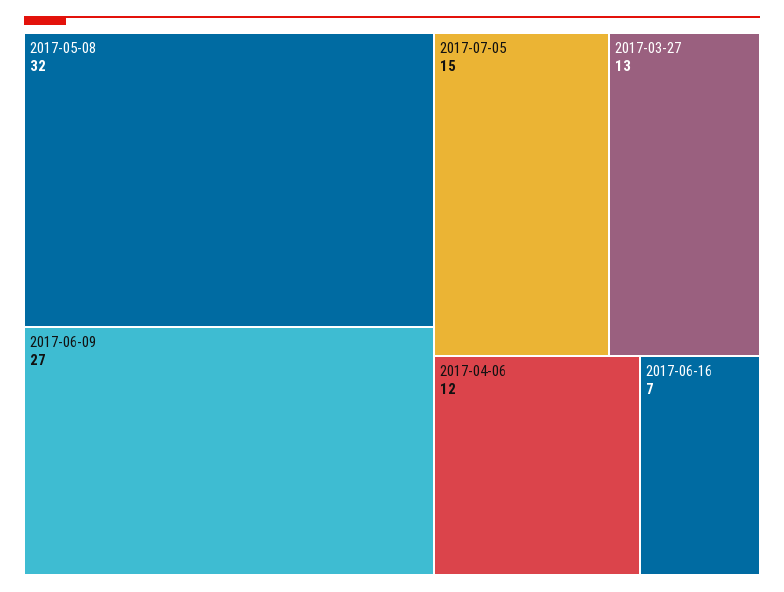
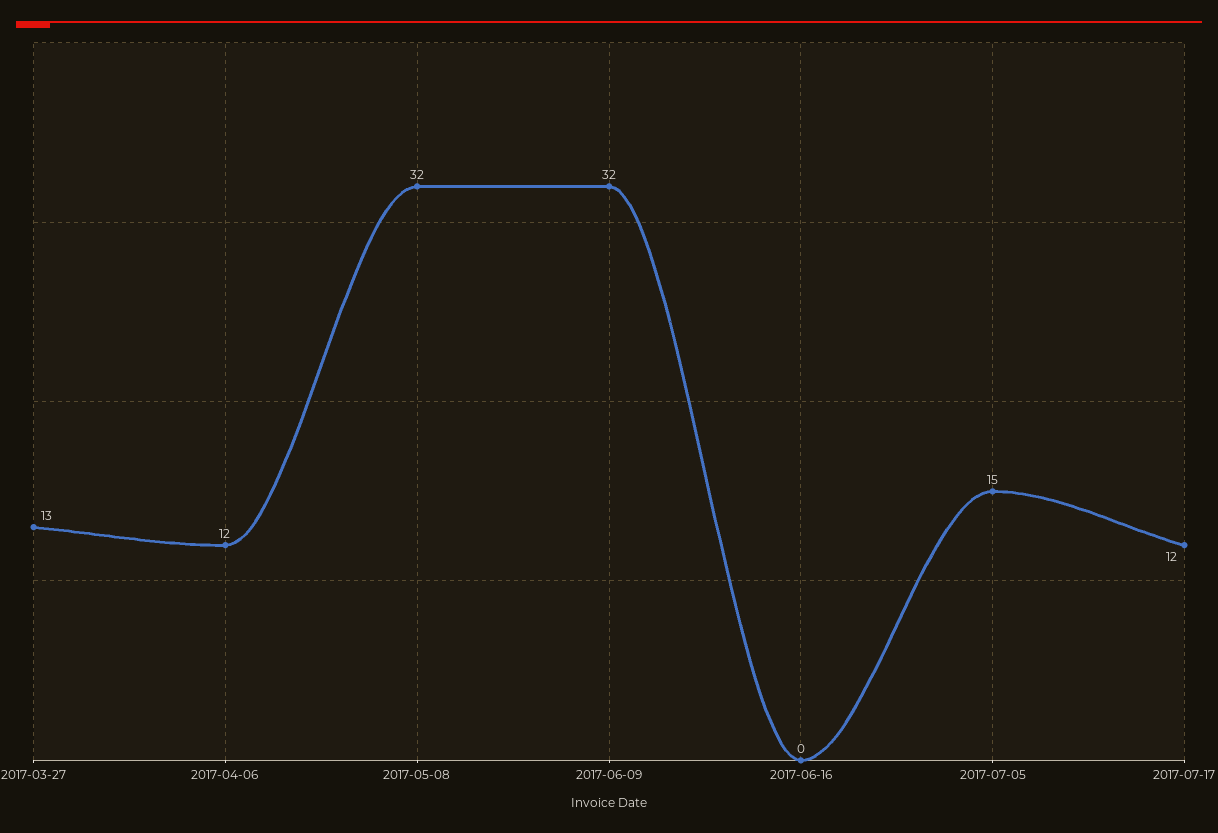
2017-06-09: 27 -> 32
2017-06-16: 7 -> 0
2017-07-17: none -> 12

